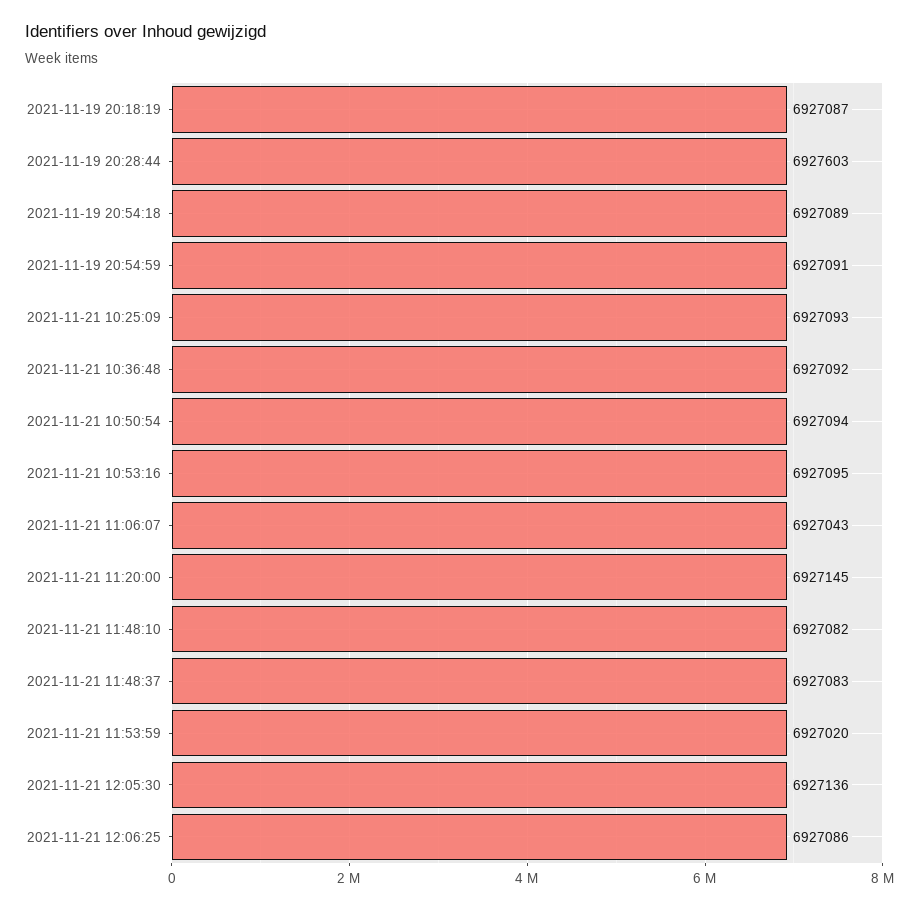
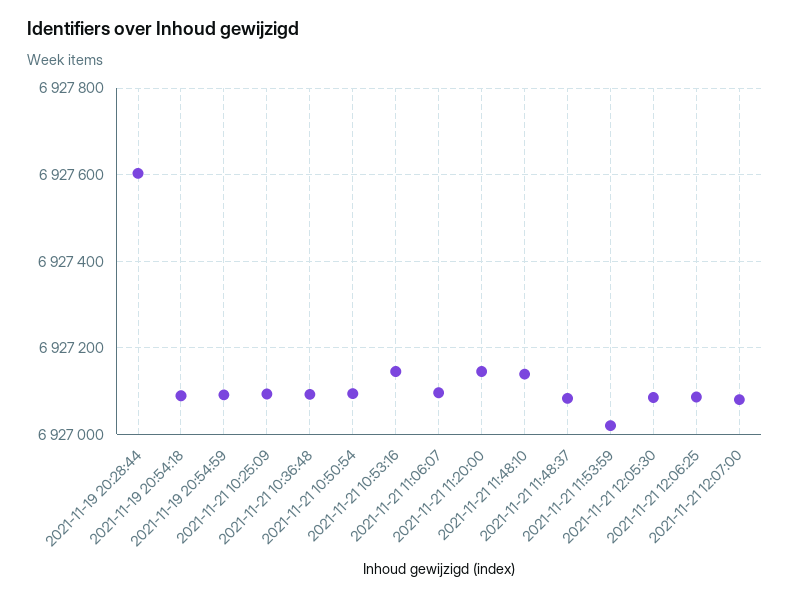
2021-11-19 20:18:19: 6927087 -> none
2021-11-21 10:53:16: 6927095 -> 6927140
2021-11-21 11:06:07: 6927043 -> 6927100
2021-11-21 11:48:10: 6927082 -> 6927140
2021-11-21 12:05:30: 6927136 -> 6927080
2021-11-21 12:07:00: none -> 6927080

